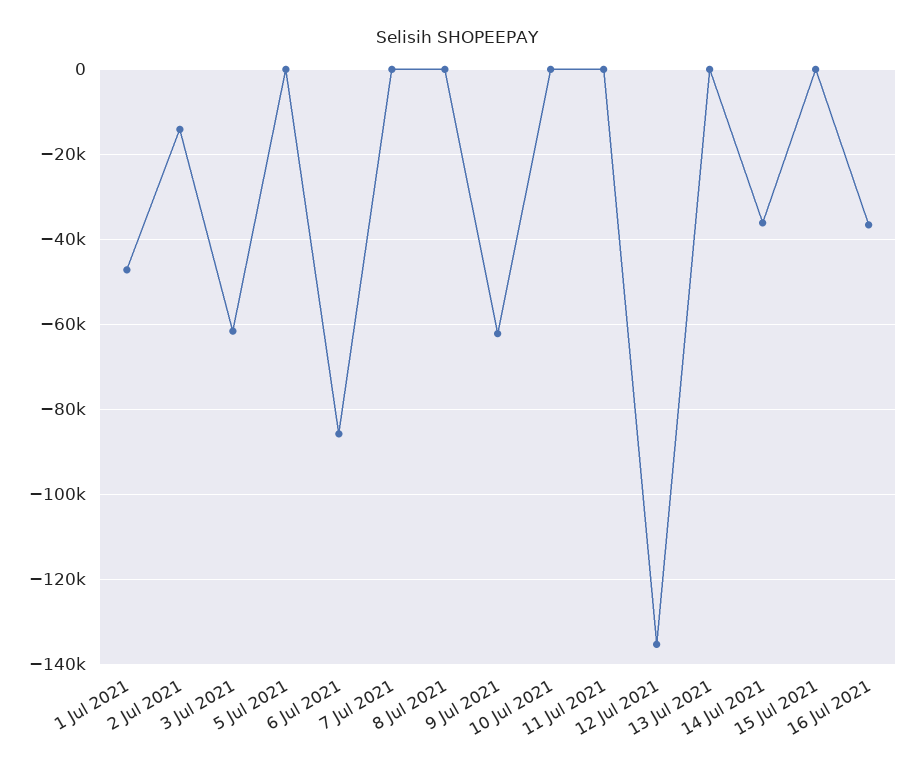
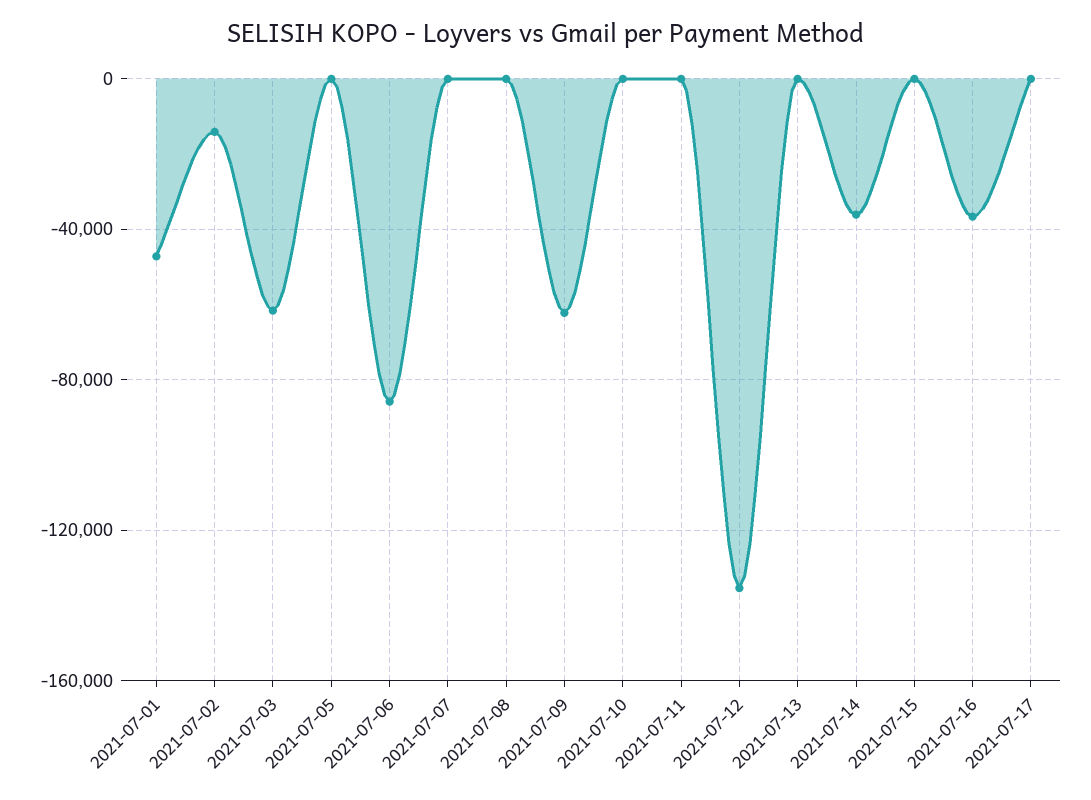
2021-07-17: none -> 0

